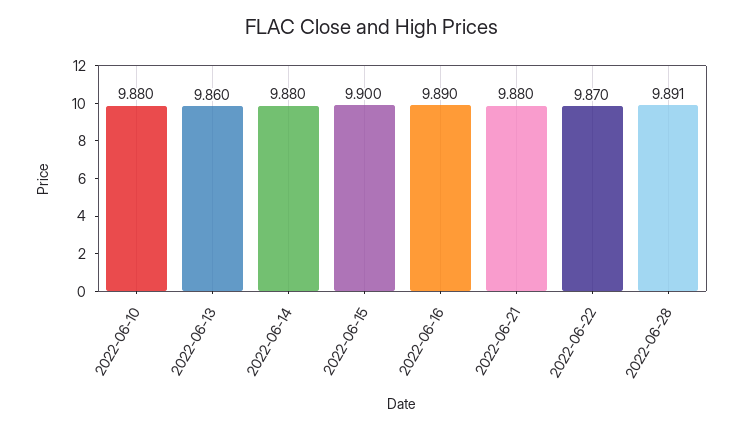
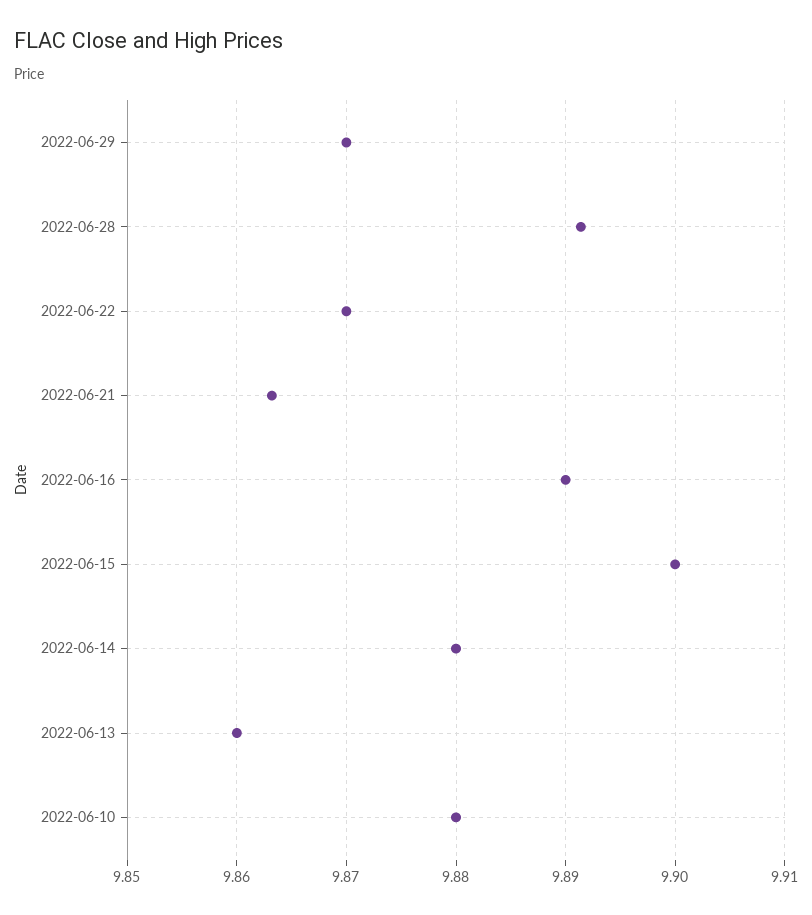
2022-06-21: 9.88 -> 9.863
2022-06-29: none -> 9.87

